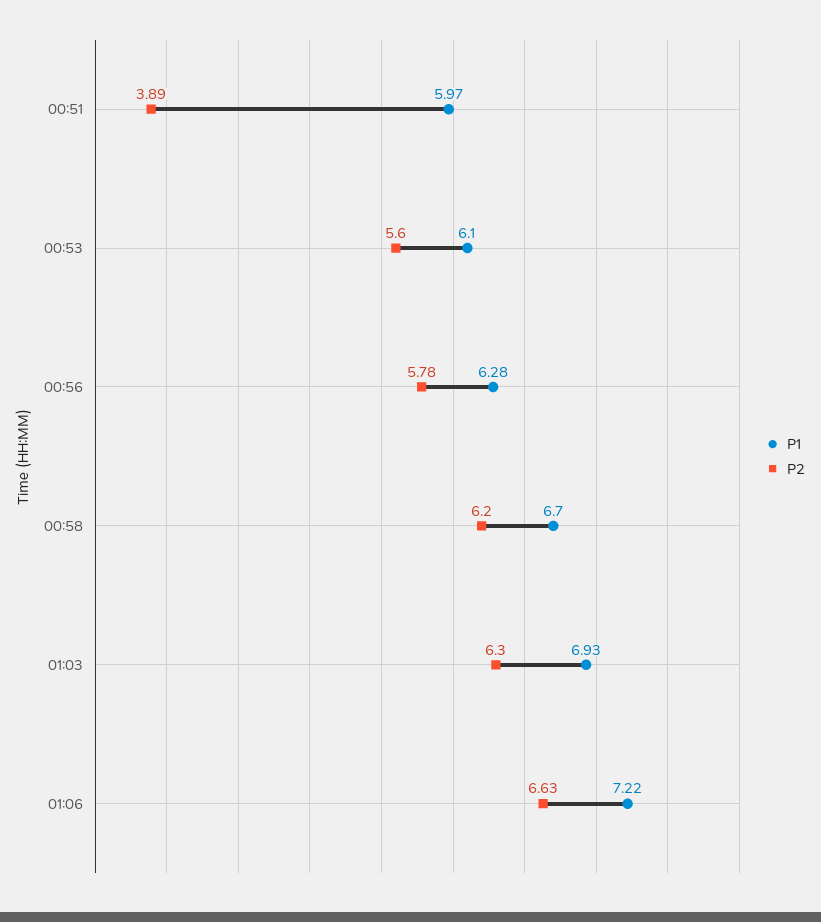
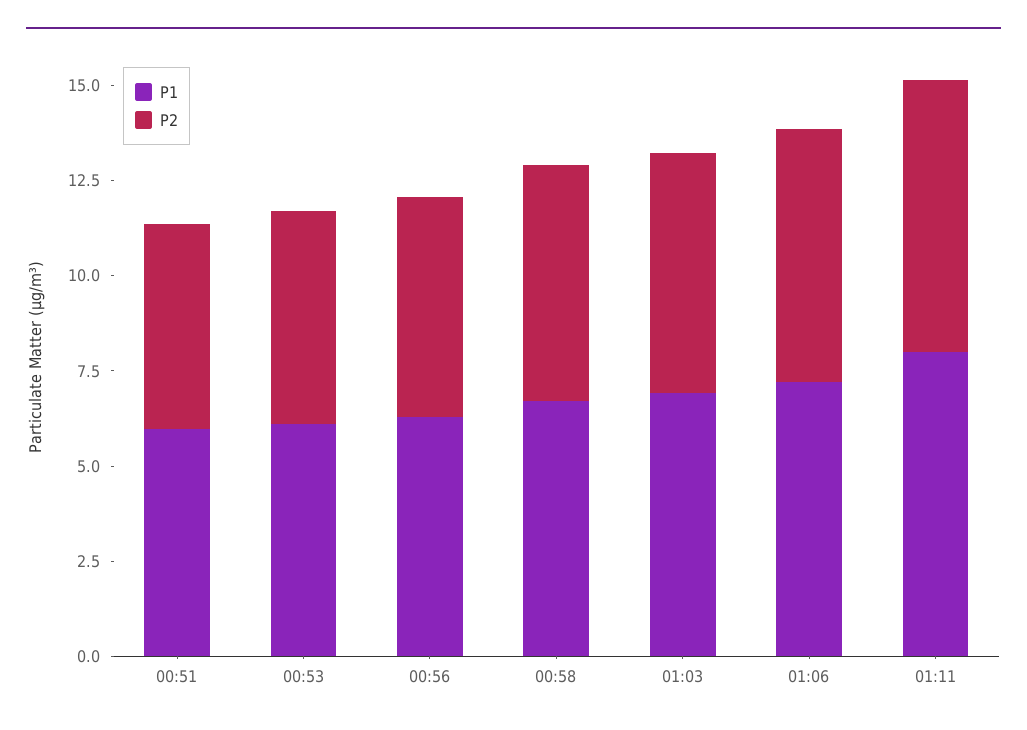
P2, 00:51: 3.89 -> 5.5
P1, 01:11: none -> 8
P2, 01:11: none -> 7

